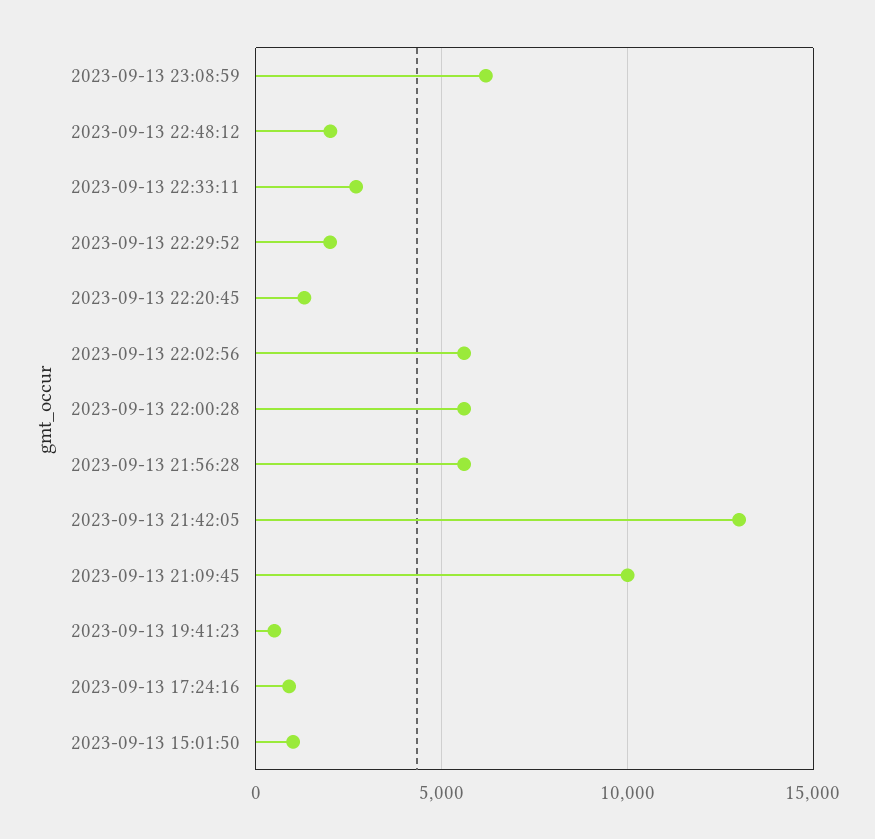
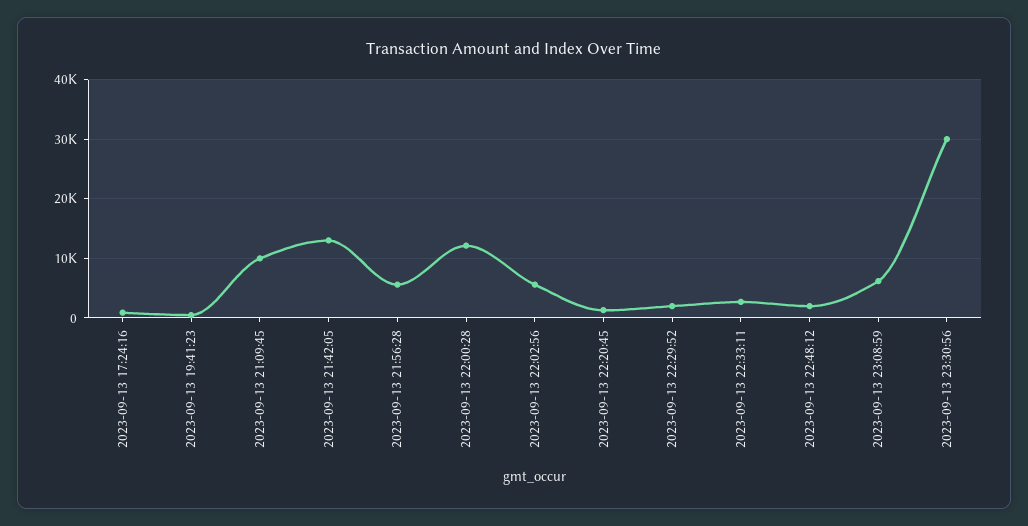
2023-09-13 22:00:28: 5500 -> 12000
2023-09-13 15:01:50: 1000 -> none
2023-09-13 23:30:56: none -> 30000

